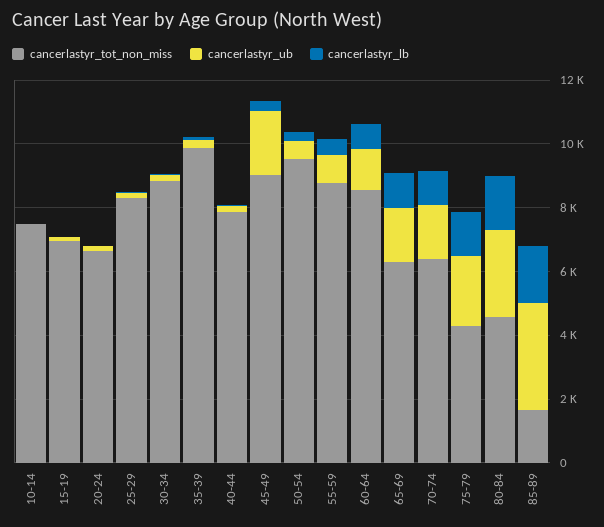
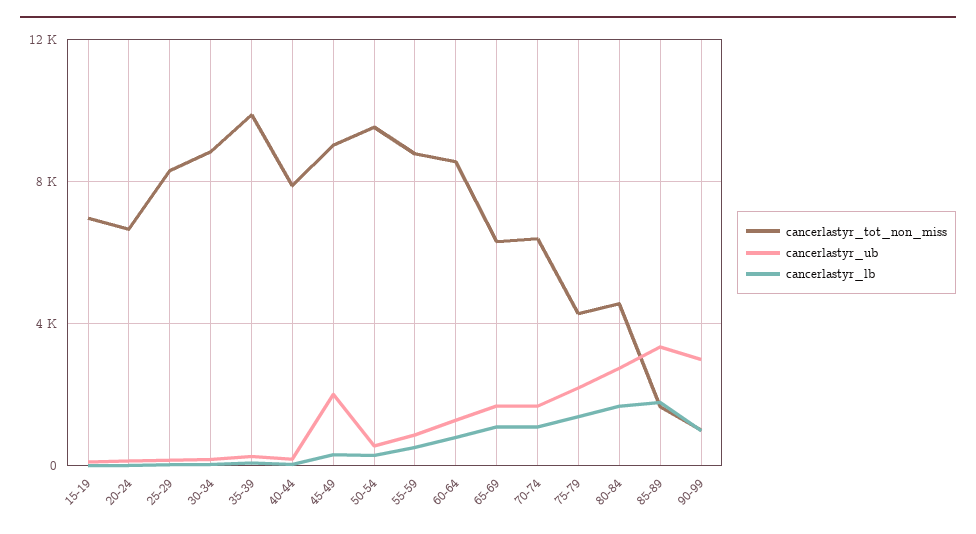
cancerlastyr_tot_non_miss, 10-14: 7500 -> none
cancerlastyr_ub, 10-14: 0 -> none
cancerlastyr_lb, 10-14: 0 -> none
cancerlastyr_tot_non_miss, 90-99: none -> 1000
cancerlastyr_ub, 90-99: none -> 3000
cancerlastyr_lb, 90-99: none -> 1000

